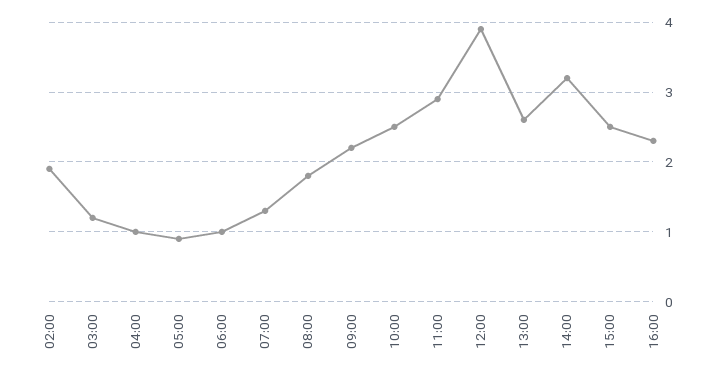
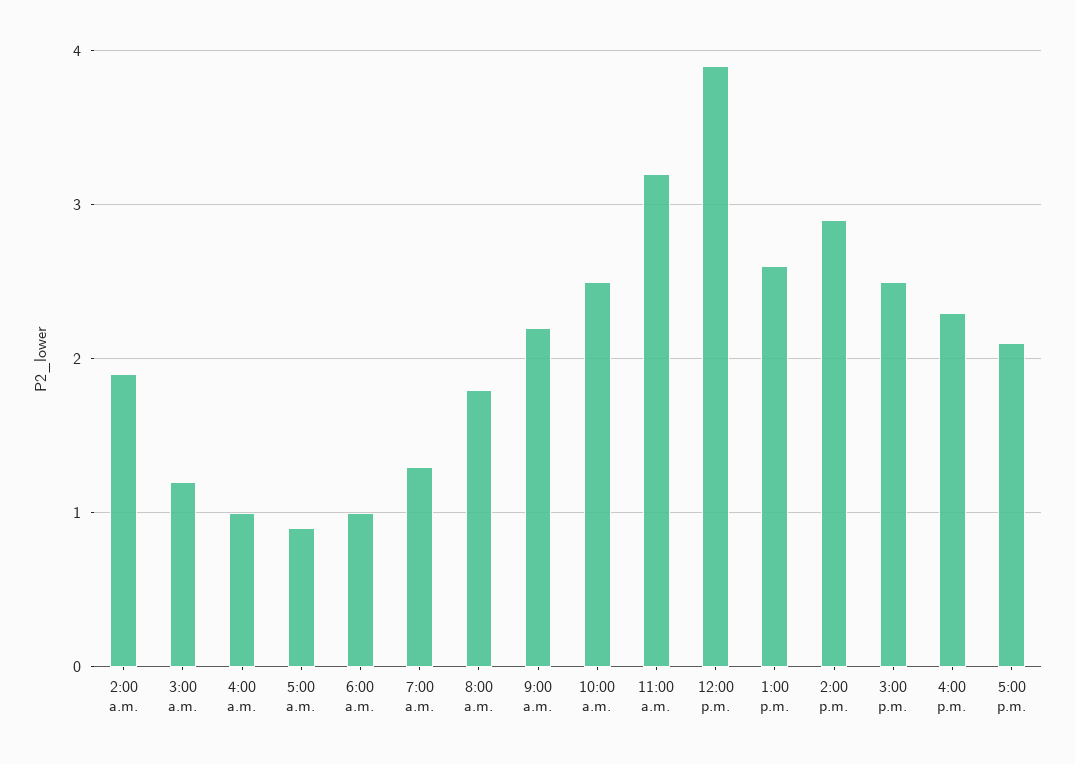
11:00: 2.9 -> 3.2
14:00: 3.2 -> 2.9
5:00 p.m.: none -> 2.1

